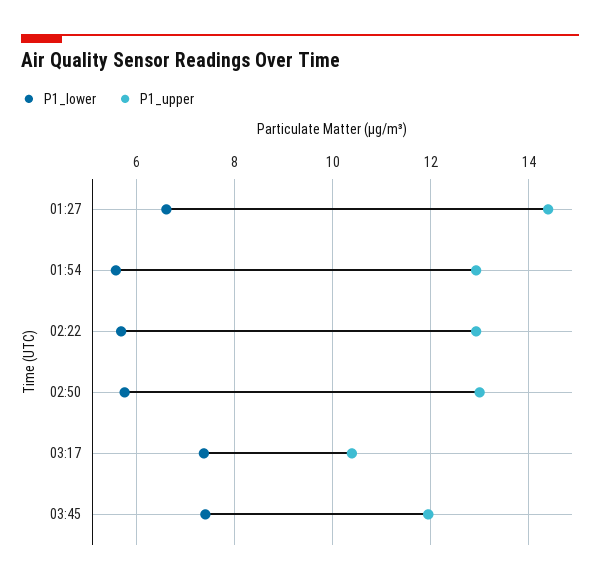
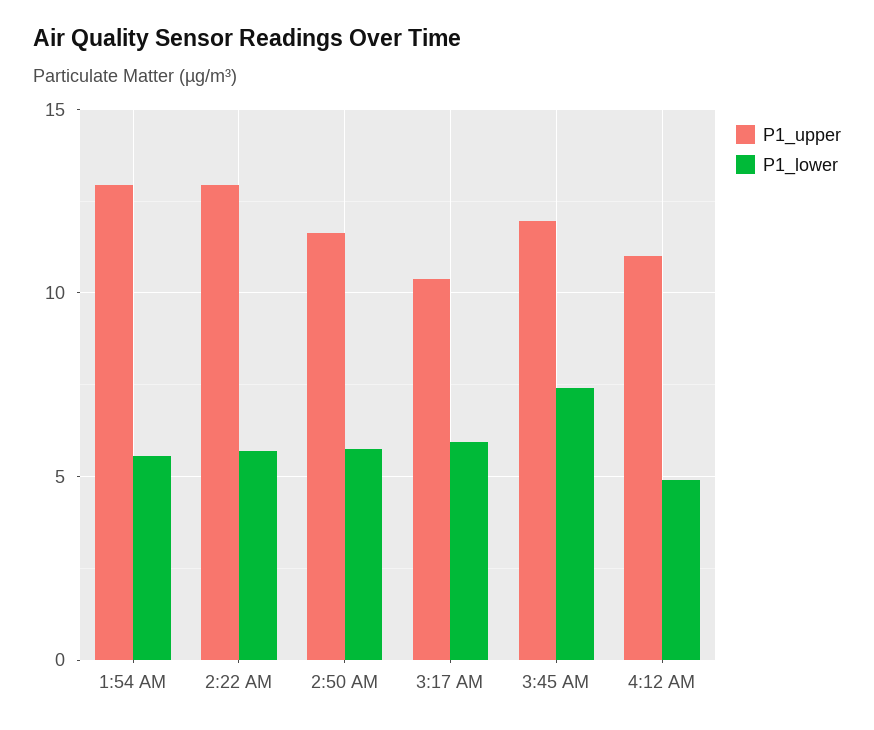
P1_lower, 01:27: 6.6 -> none
P1_upper, 01:27: 14.4 -> none
P1_upper, 02:50: 13 -> 11.5
P1_lower, 03:17: 7.4 -> 6
P1_upper, 4:12 AM: none -> 11
P1_lower, 4:12 AM: none -> 5

